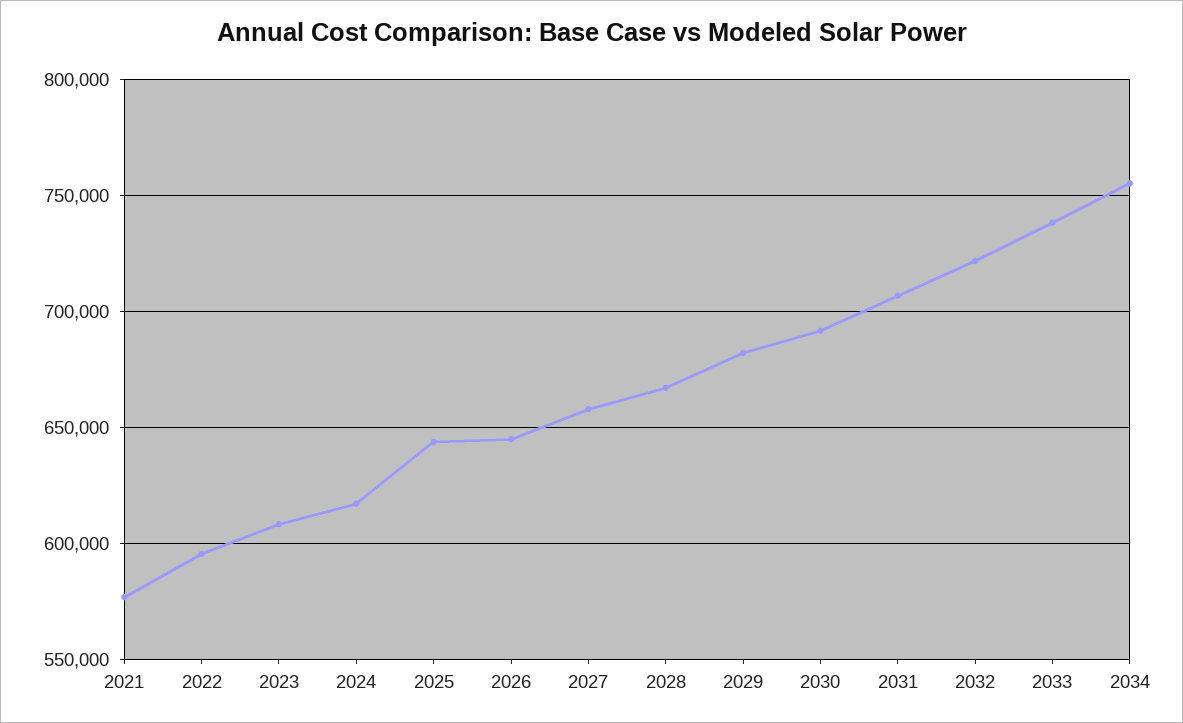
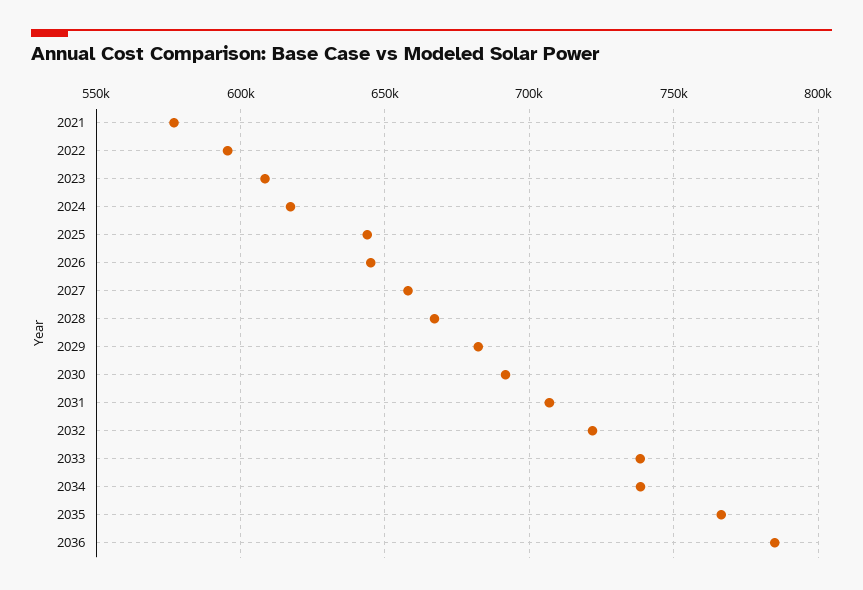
2034: 755000 -> 740000
2035: none -> 765000
2036: none -> 785000

